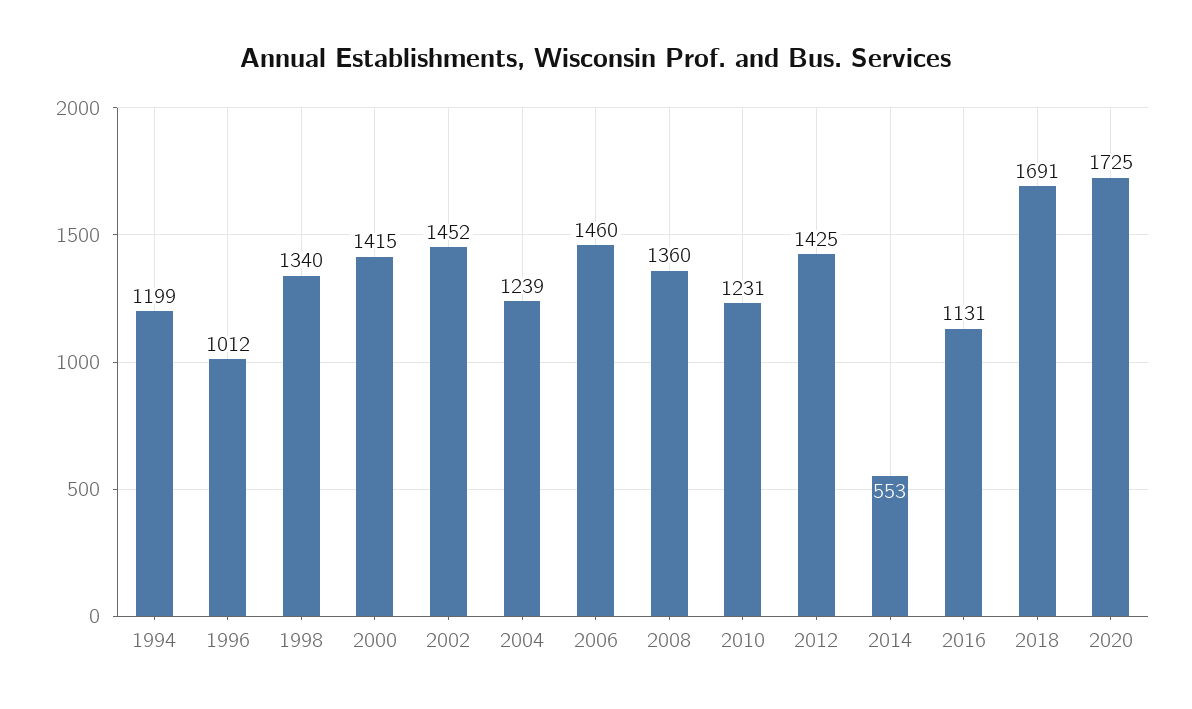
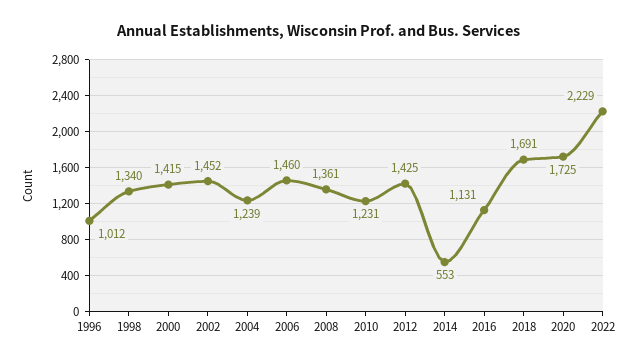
1994: 1199 -> none
2008: 1360 -> 1361
2022: none -> 2229

